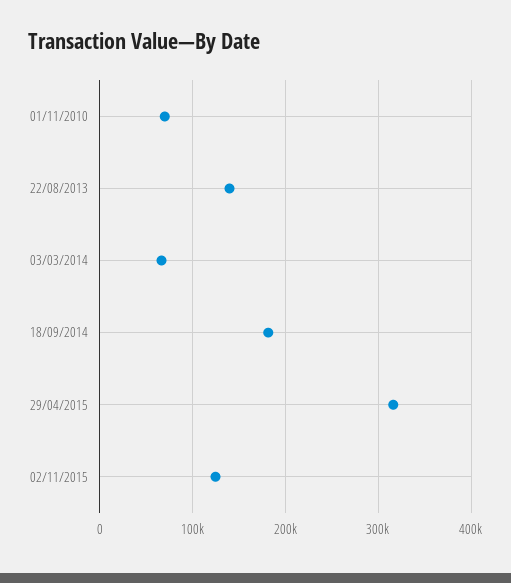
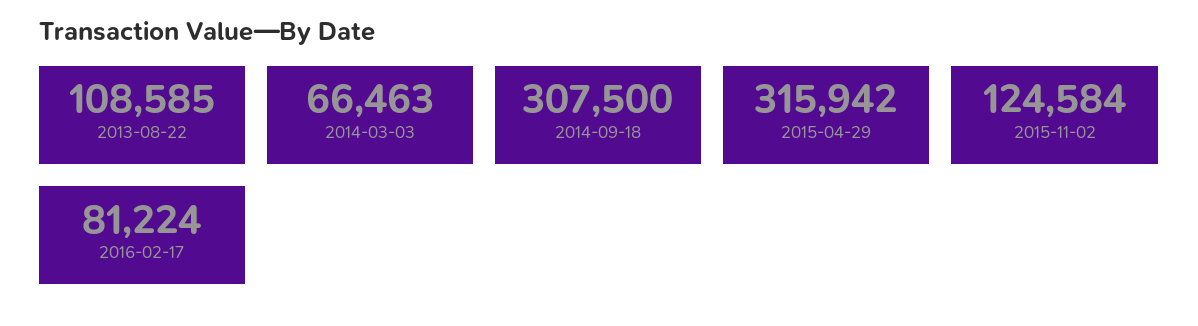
01/11/2010: 70000 -> none
22/08/2013: 140000 -> 108585
18/09/2014: 180000 -> 307500
2016-02-17: none -> 81224

